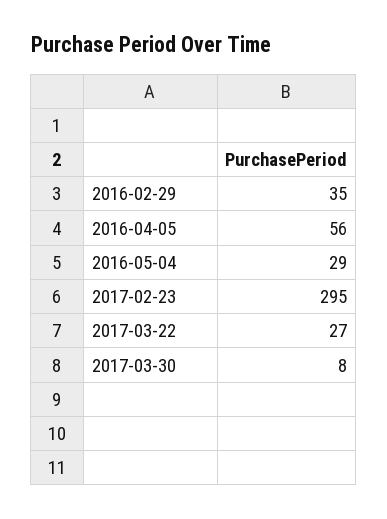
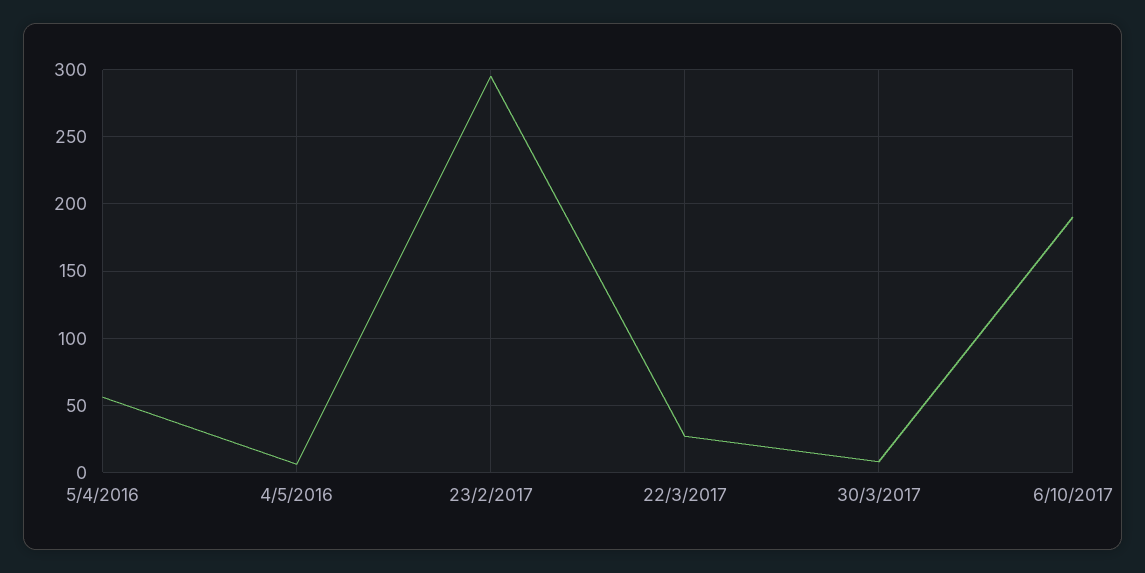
2016-02-29: 35 -> none
2016-05-04: 29 -> 5
6/10/2017: none -> 190

